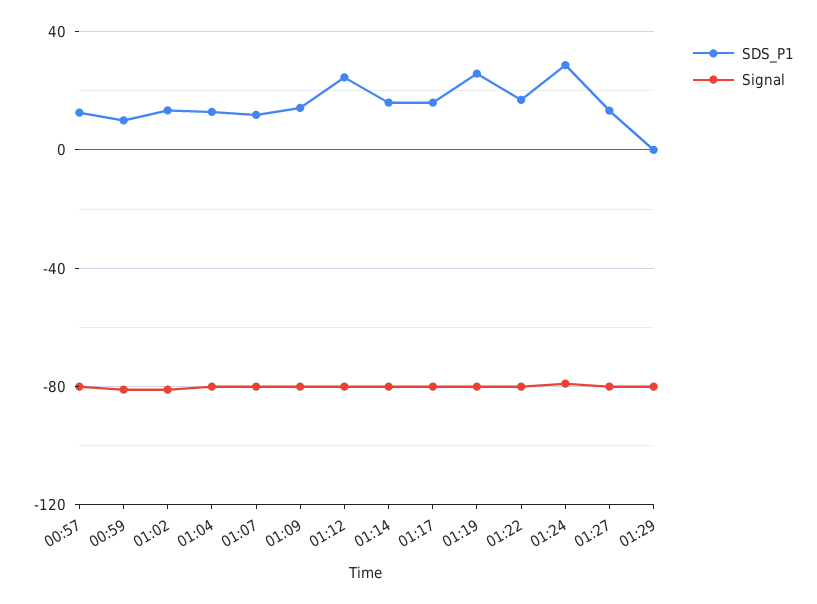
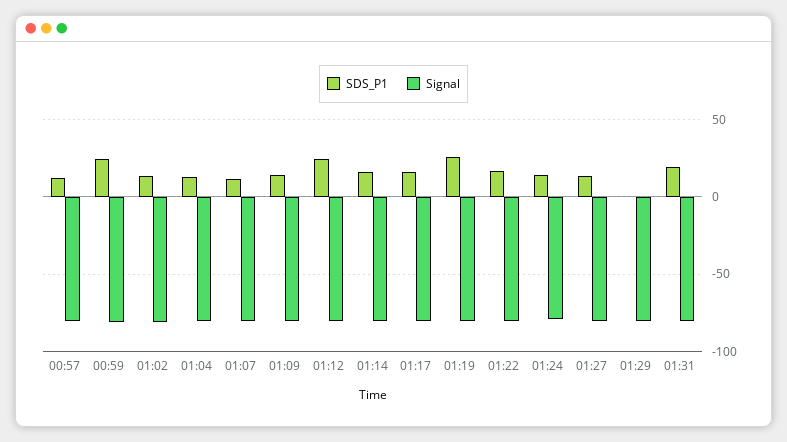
SDS_P1, 00:59: 10 -> 25
SDS_P1, 01:24: 30 -> 15
SDS_P1, 01:31: none -> 20
Signal, 01:31: none -> -80

